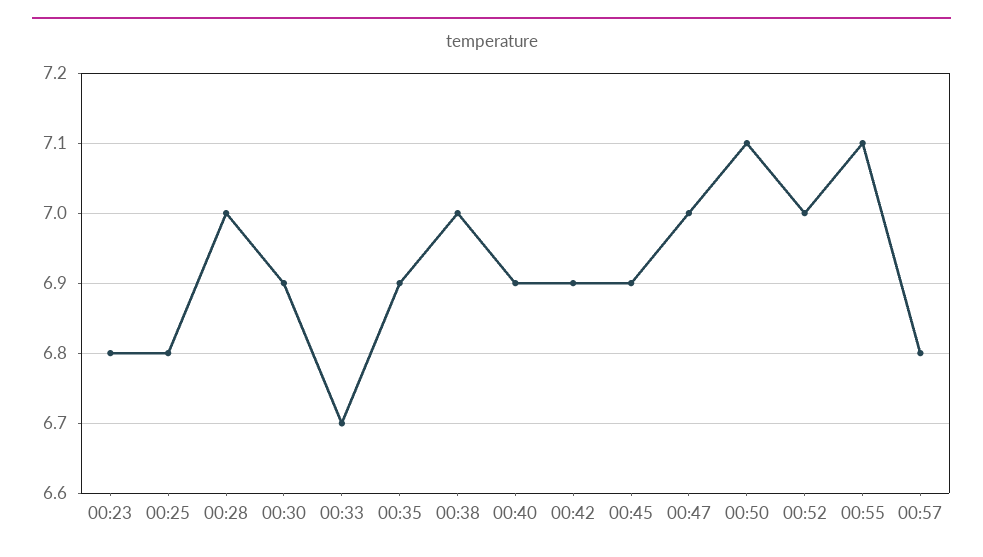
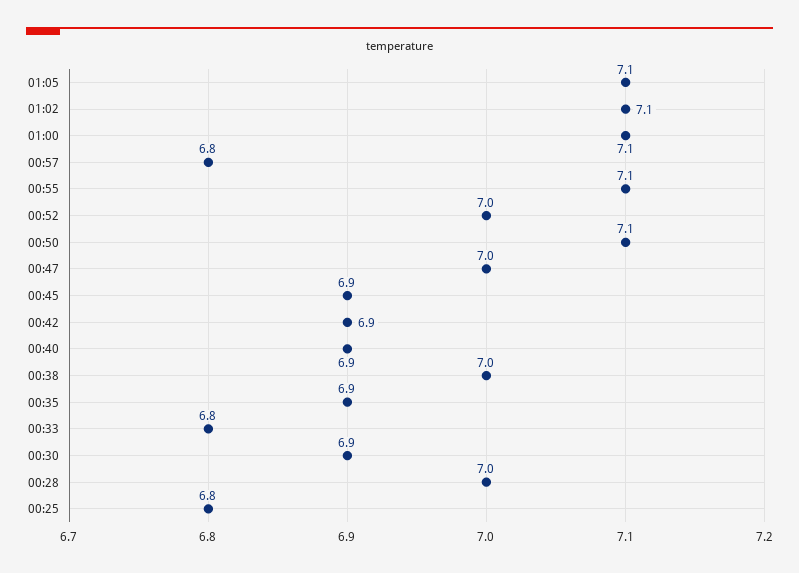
00:23: 6.8 -> none
00:33: 6.7 -> 6.8
01:05: none -> 7.1
01:02: none -> 7.1
01:00: none -> 7.1

